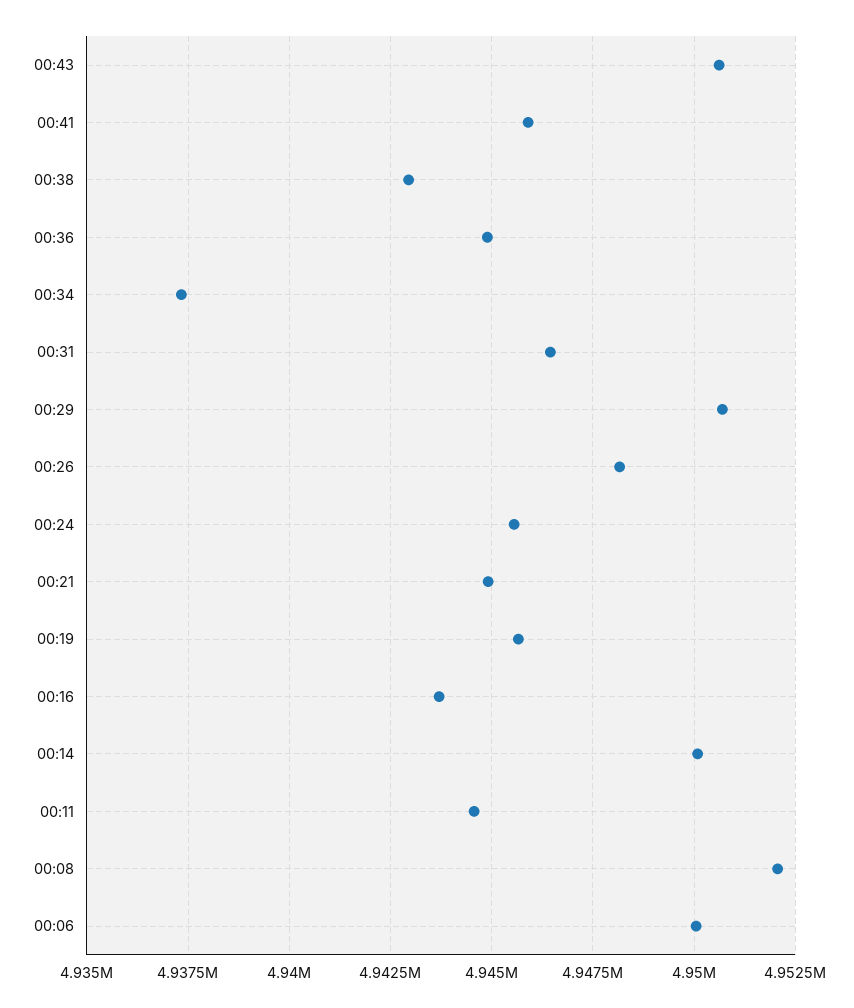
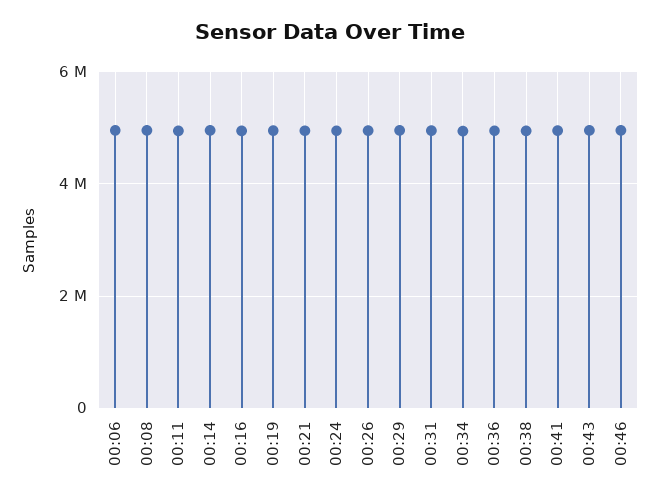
00:46: none -> 5000000

